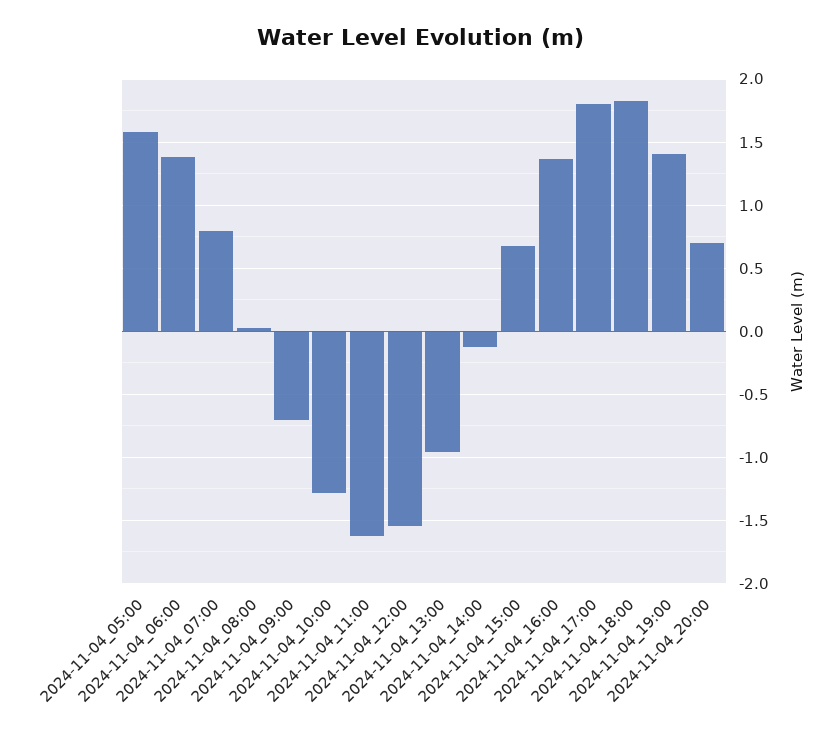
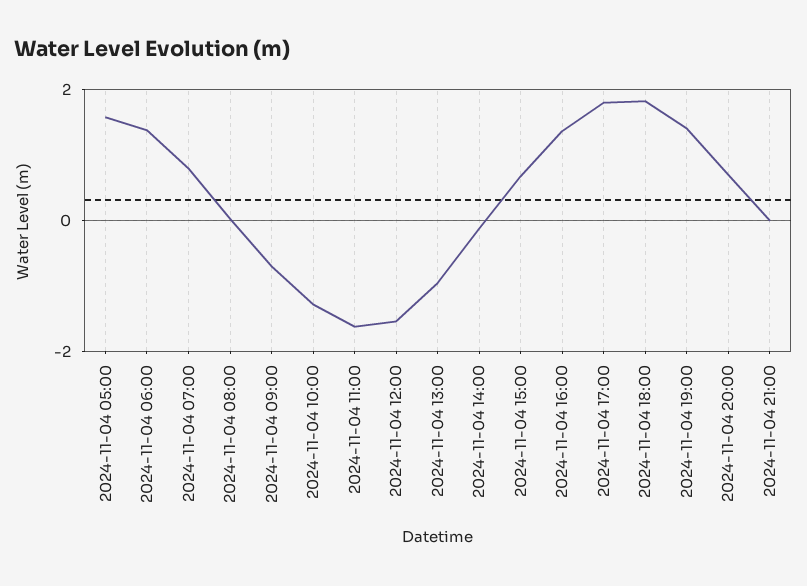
2024-11-04 21:00: none -> 0

